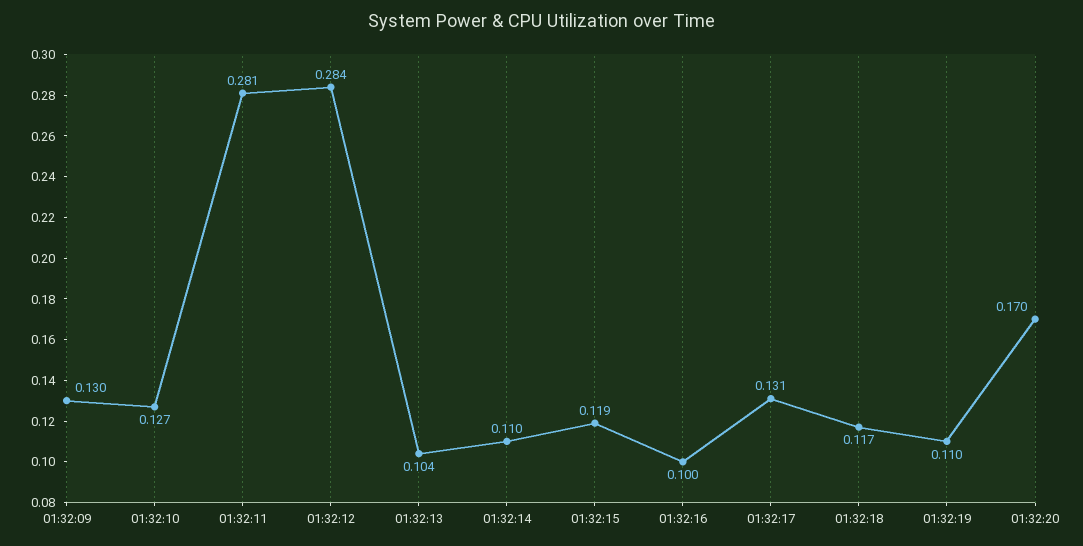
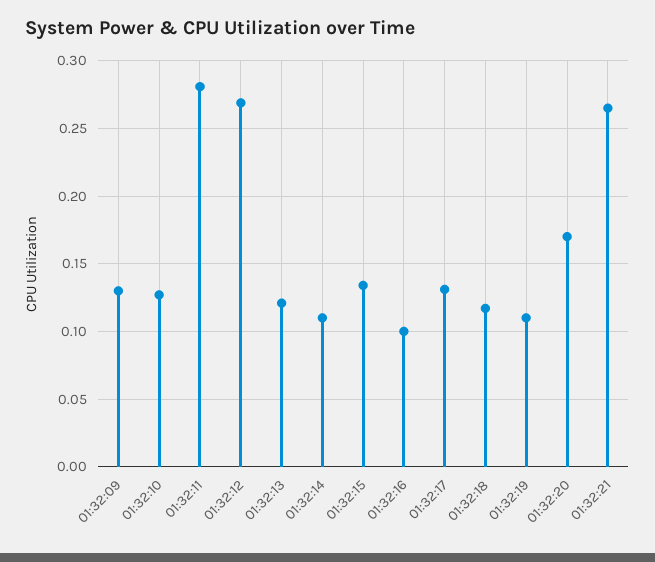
01:32:12: 0.284 -> 0.27
01:32:13: 0.104 -> 0.12
01:32:15: 0.119 -> 0.135
01:32:21: none -> 0.265

